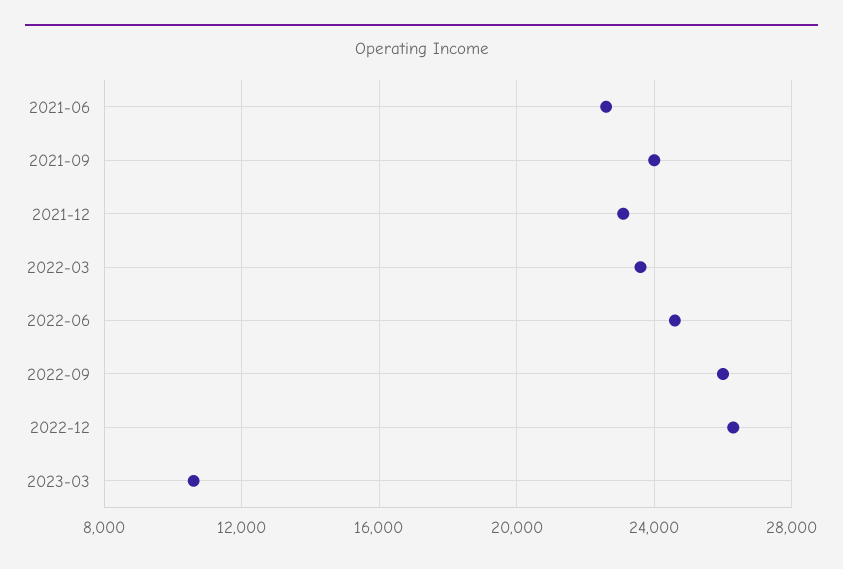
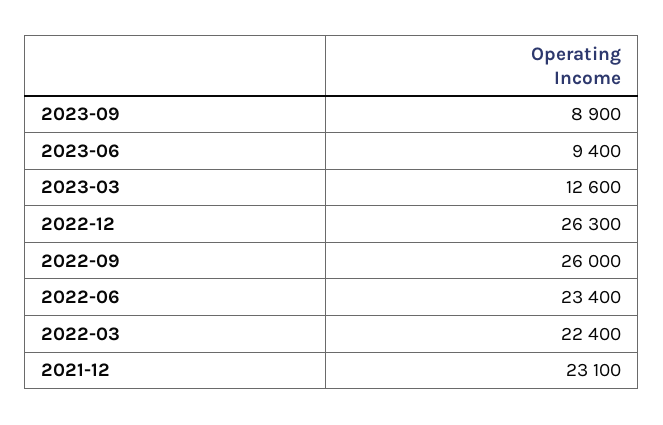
2021-06: 22500 -> none
2021-09: 24000 -> none
2022-03: 23500 -> 22400
2022-06: 24500 -> 23400
2023-03: 10500 -> 12600
2023-09: none -> 8900
2023-06: none -> 9400

